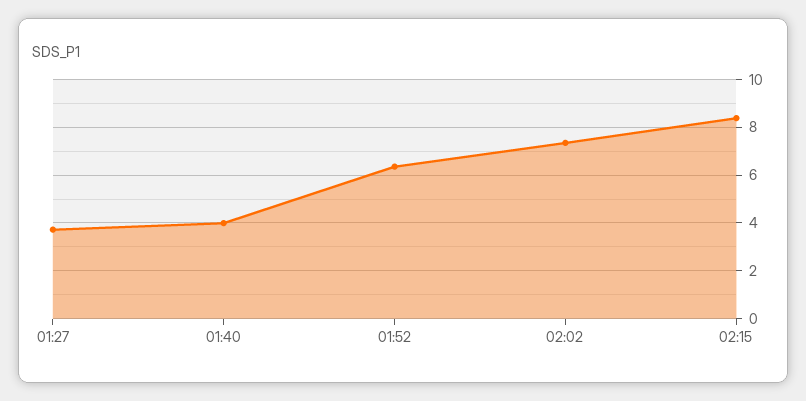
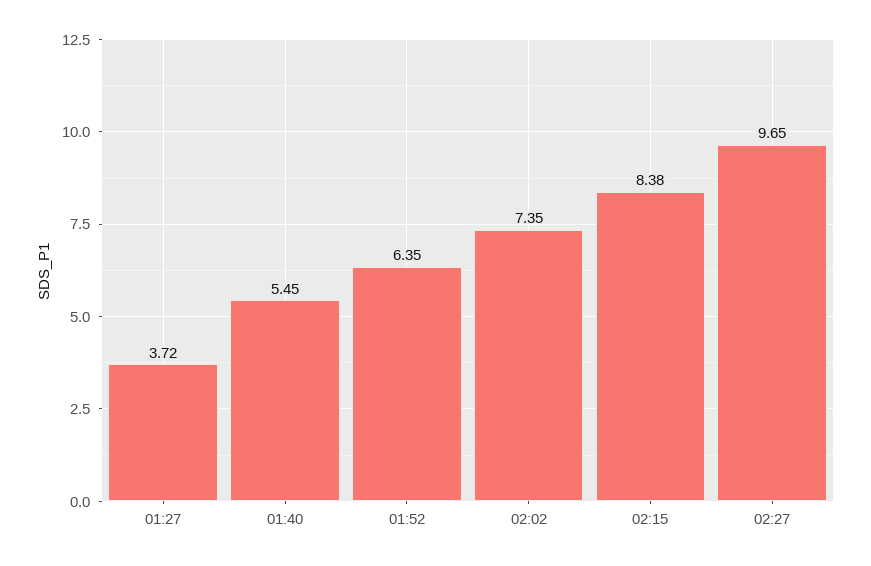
01:40: 4 -> 5.45
02:27: none -> 9.65

